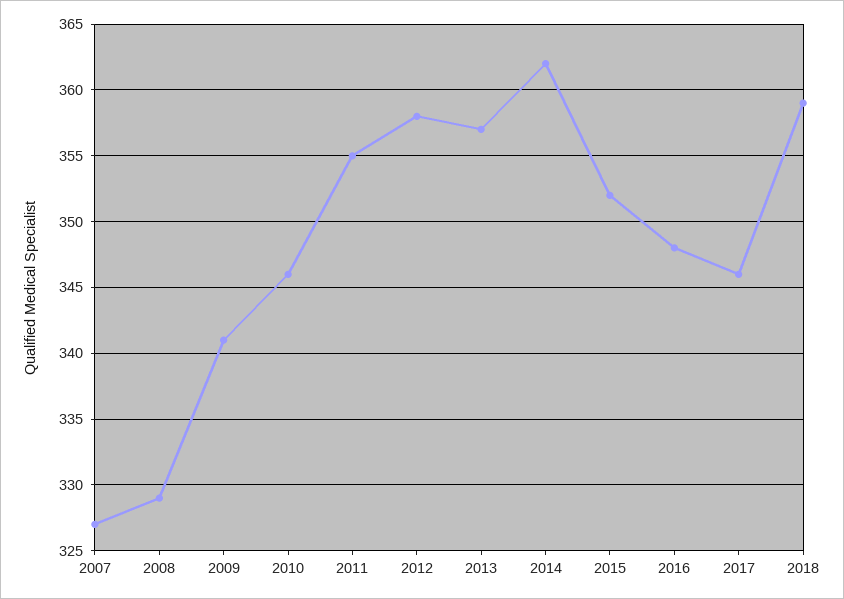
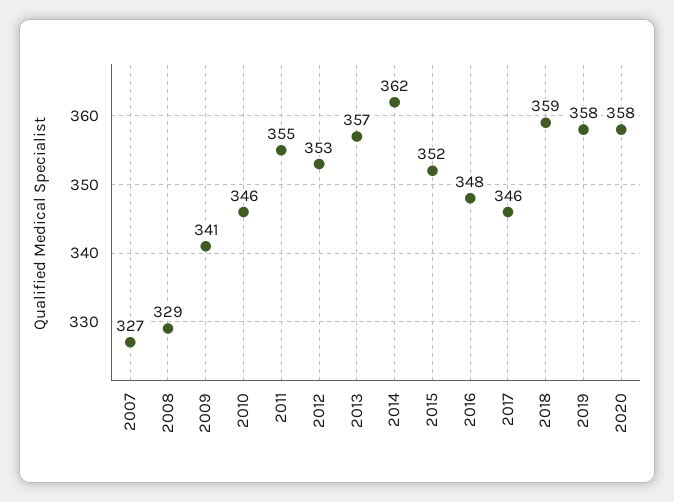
2012: 358 -> 353
2019: none -> 358
2020: none -> 358

